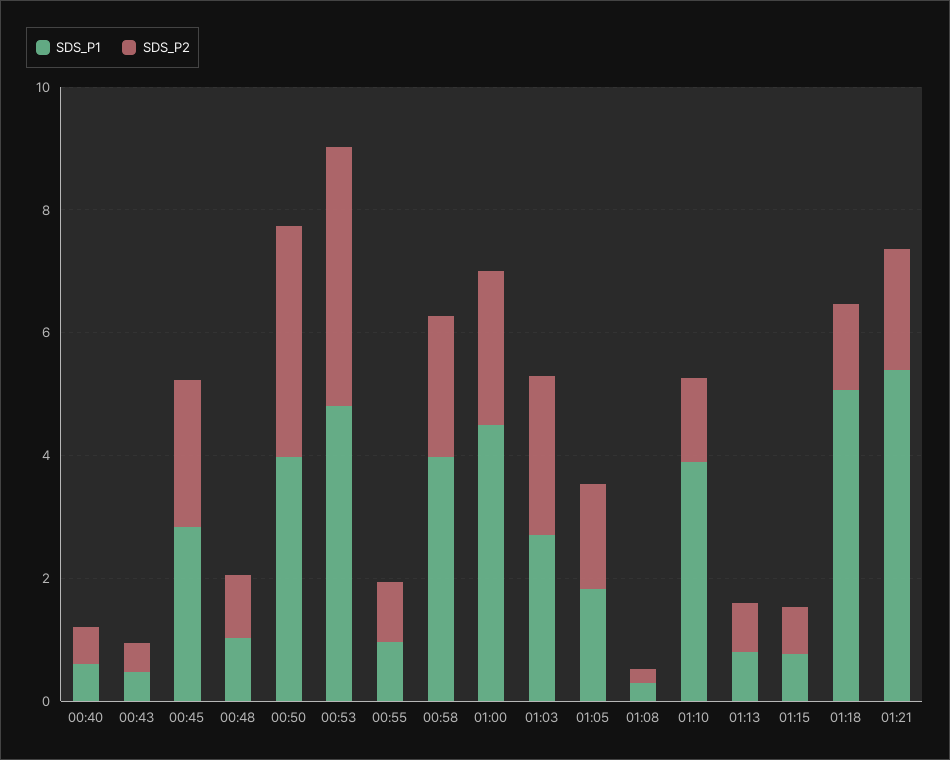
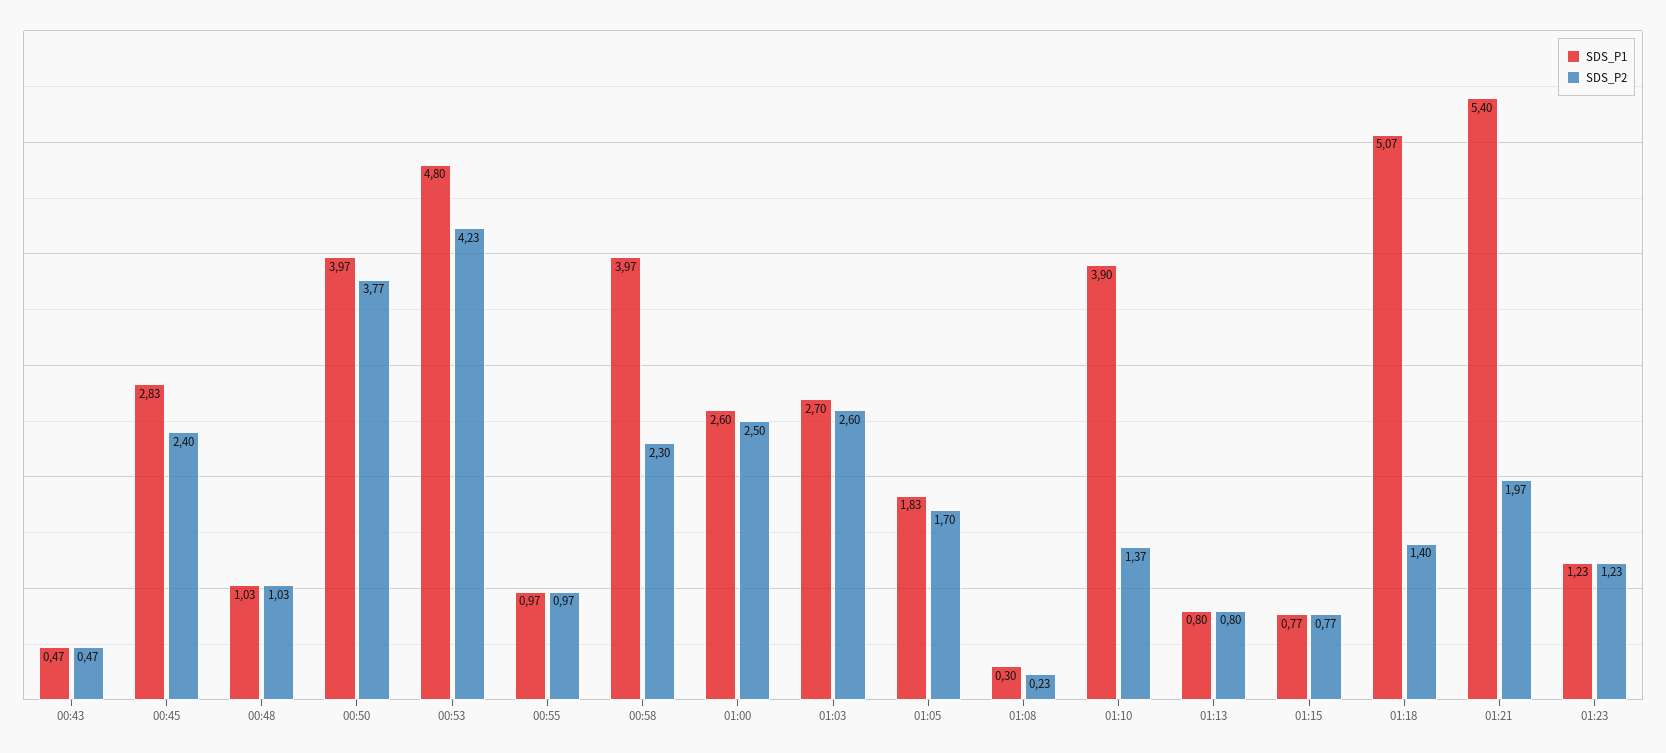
SDS_P1, 00:40: 0.5 -> none
SDS_P2, 00:40: 0.5 -> none
SDS_P1, 01:00: 4.5 -> 2.6
SDS_P1, 01:23: none -> 1.23
SDS_P2, 01:23: none -> 1.23

